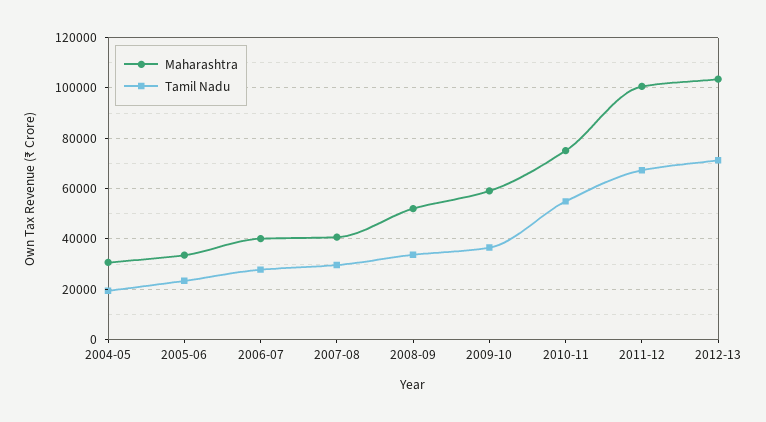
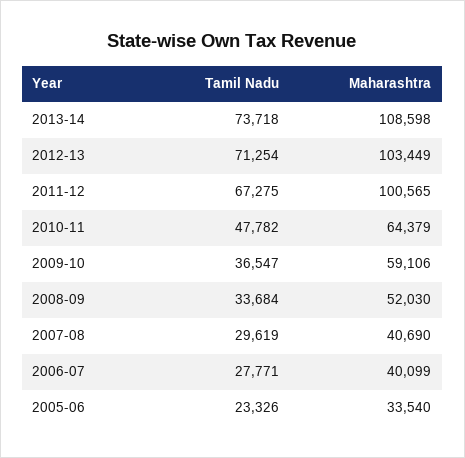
Maharashtra, 2004-05: 30000 -> none
Tamil Nadu, 2004-05: 20000 -> none
Maharashtra, 2010-11: 75000 -> 64379
Tamil Nadu, 2010-11: 55000 -> 47782
Tamil Nadu, 2013-14: none -> 73718
Maharashtra, 2013-14: none -> 108598

